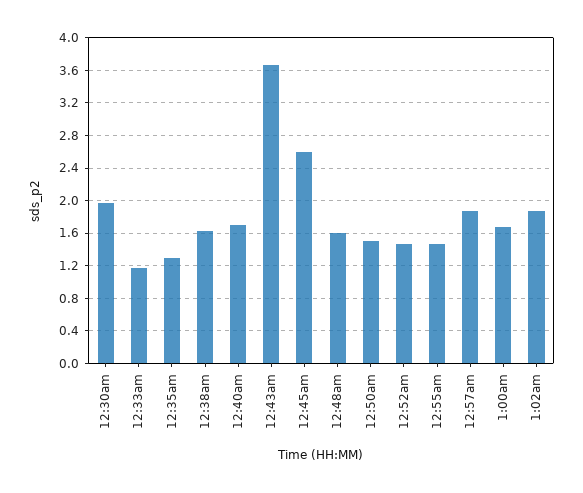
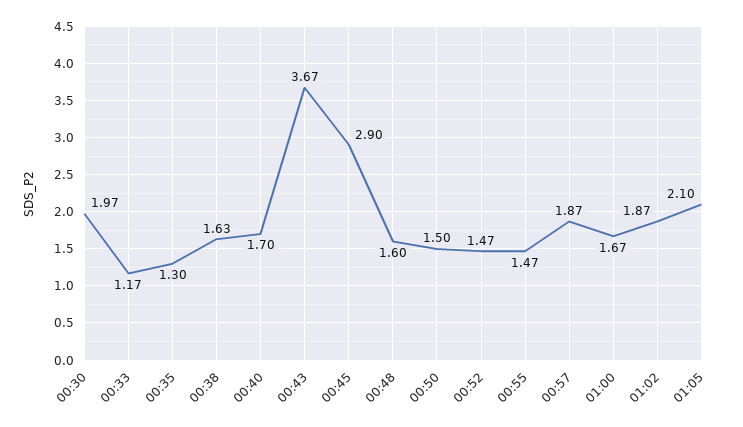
12:45am: 2.6 -> 2.9
01:05: none -> 2.1

